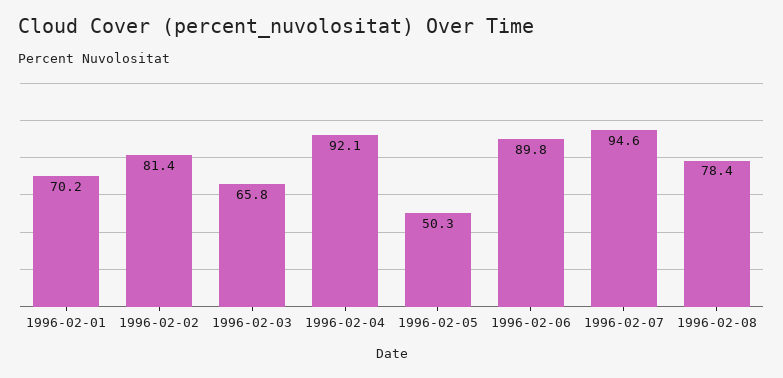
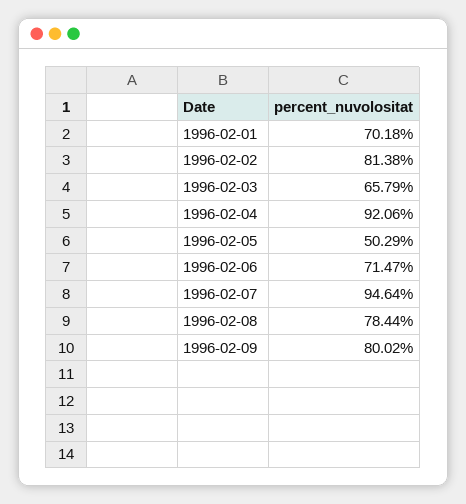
1996-02-06: 89.8 -> 71.47
1996-02-09: none -> 80.02

